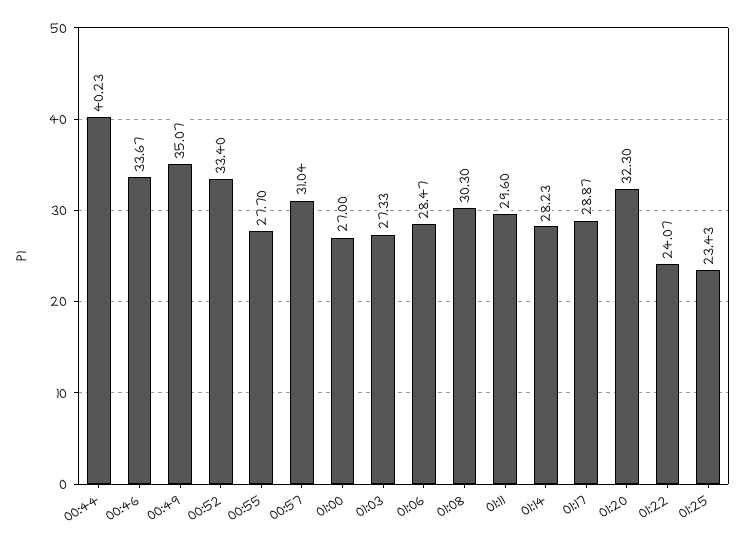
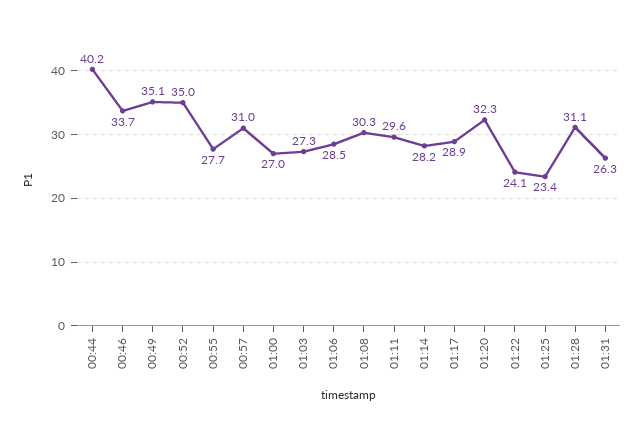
00:52: 33.4 -> 35
01:28: none -> 31.1
01:31: none -> 26.3

